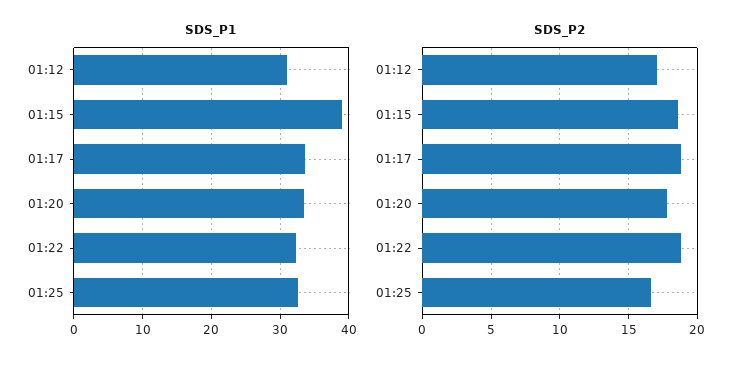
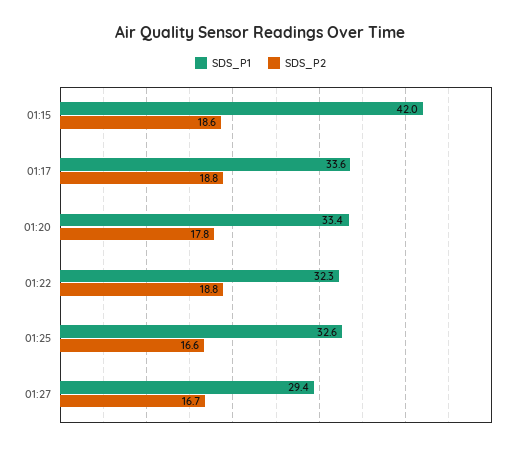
SDS_P1, 01:12: 31 -> none
SDS_P1, 01:15: 39 -> 42
SDS_P2, 01:12: 17 -> none
SDS_P1, 01:27: none -> 29.4
SDS_P2, 01:27: none -> 16.7

